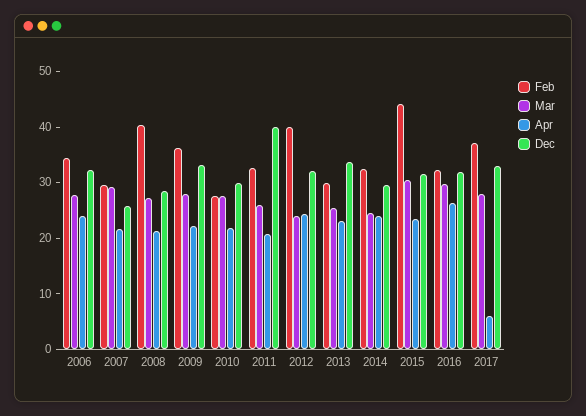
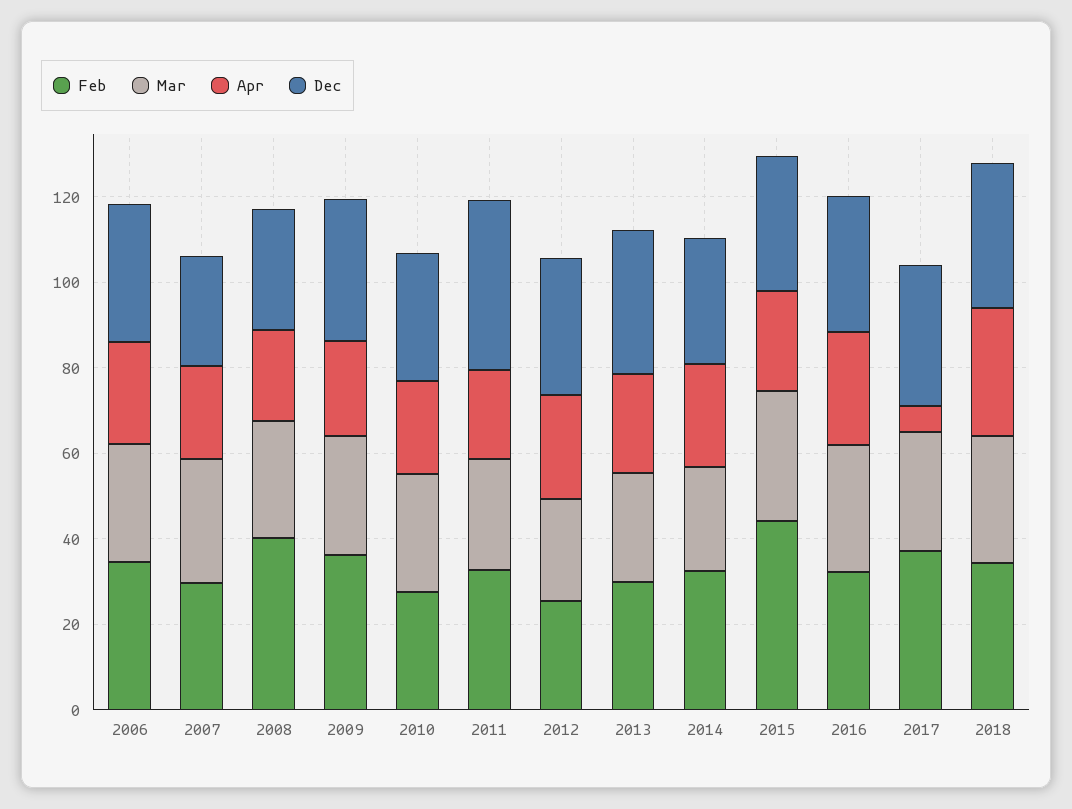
Feb, 2012: 40 -> 25
Feb, 2018: none -> 35
Mar, 2018: none -> 30
Apr, 2018: none -> 30
Dec, 2018: none -> 35

